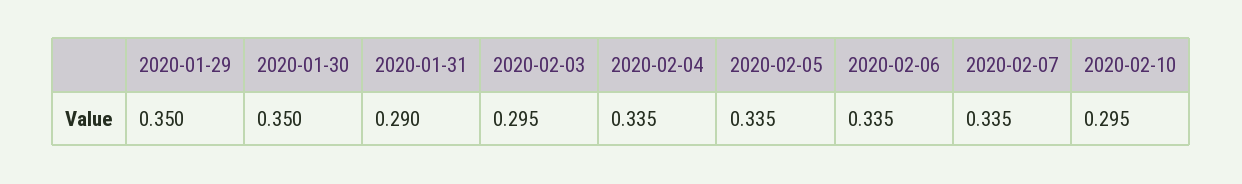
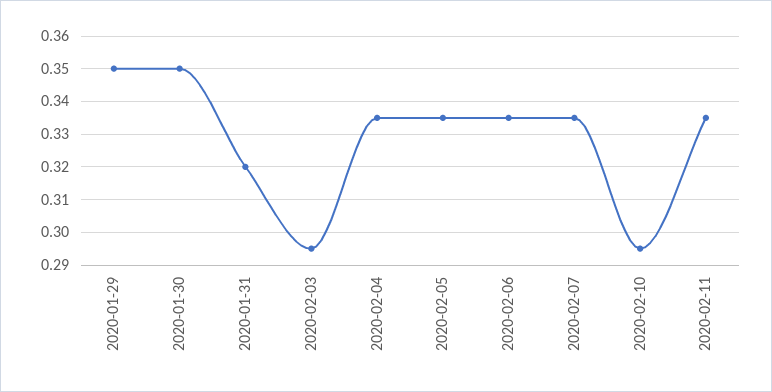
2020-01-31: 0.29 -> 0.32
2020-02-11: none -> 0.335

